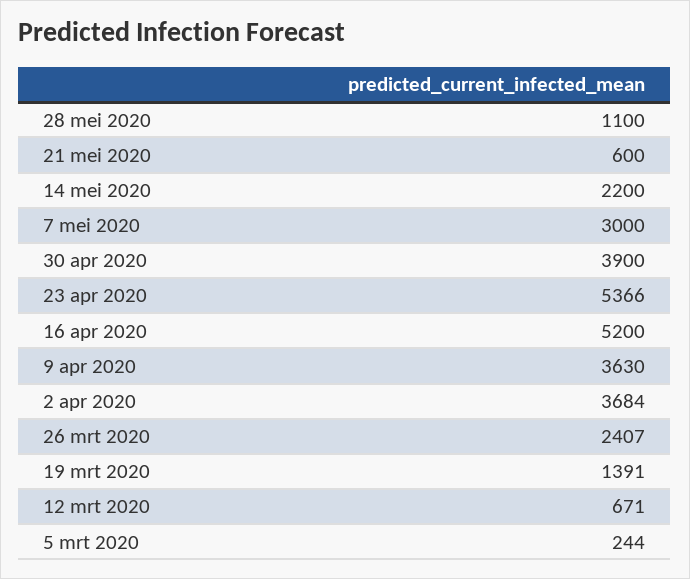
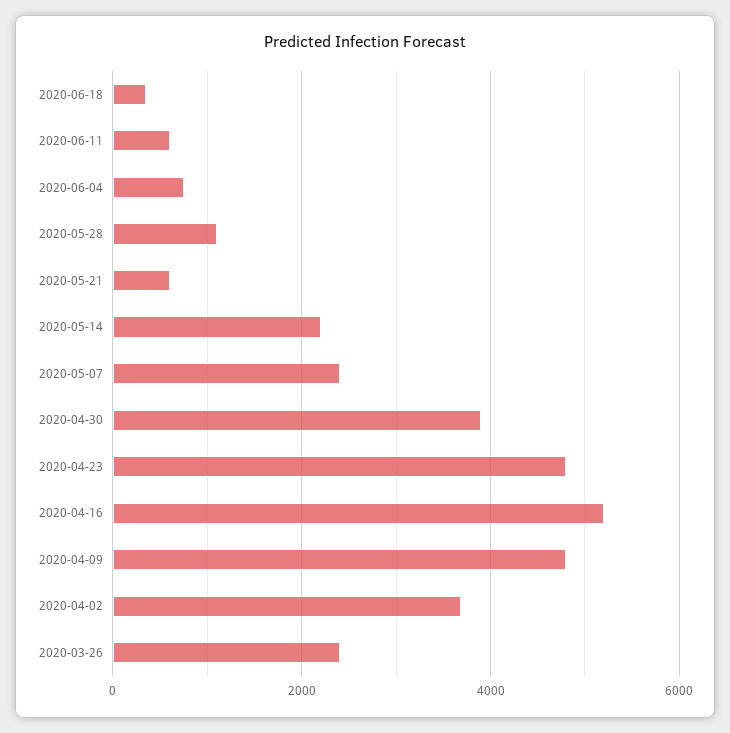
7 mei 2020: 3000 -> 2400
23 apr 2020: 5366 -> 4800
9 apr 2020: 3630 -> 4800
19 mrt 2020: 1391 -> none
12 mrt 2020: 671 -> none
5 mrt 2020: 244 -> none
2020-06-18: none -> 400
2020-06-11: none -> 600
2020-06-04: none -> 800

